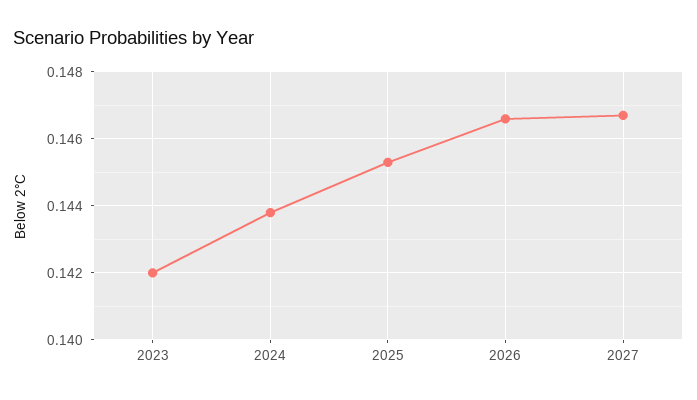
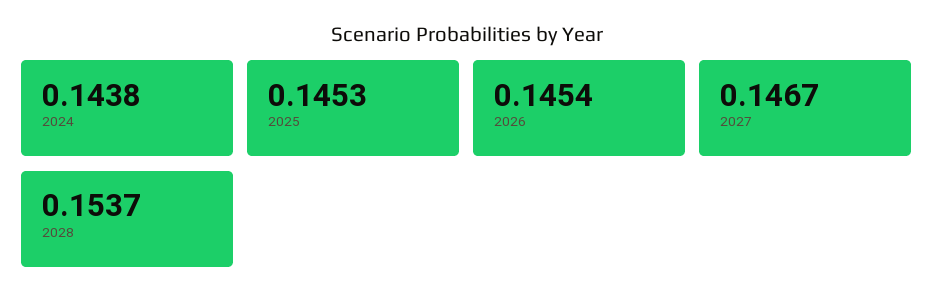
2023: 0.142 -> none
2026: 0.1465 -> 0.1454
2028: none -> 0.1537

